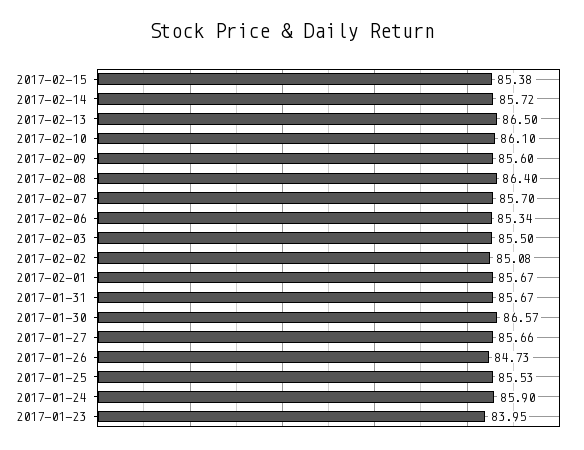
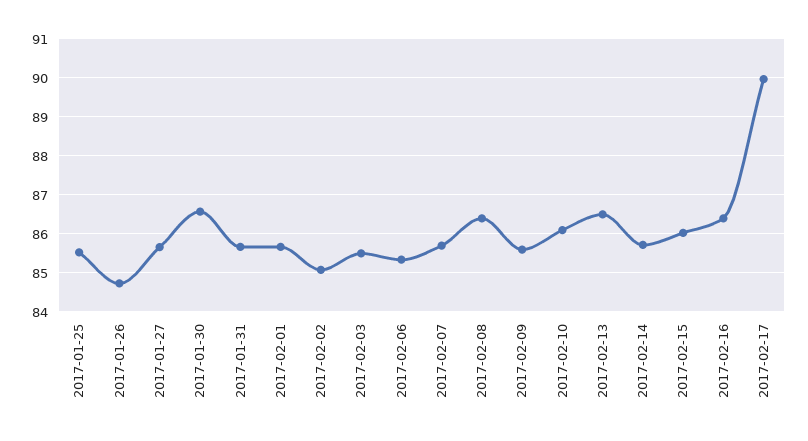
2017-02-15: 85.38 -> 86
2017-01-24: 85.9 -> none
2017-01-23: 83.95 -> none
2017-02-16: none -> 86.4
2017-02-17: none -> 90

